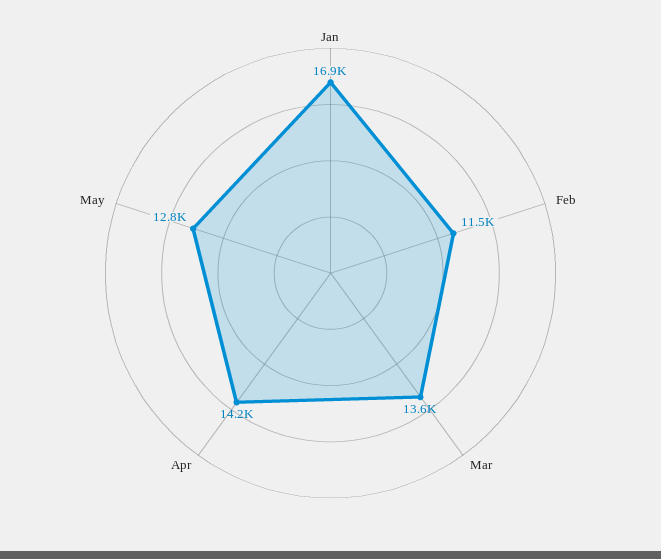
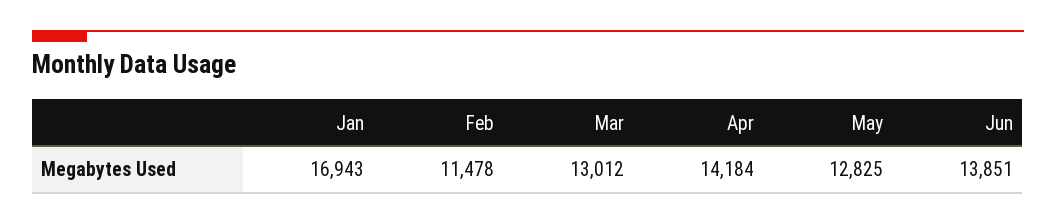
Mar: 13600 -> 13012
Jun: none -> 13851

